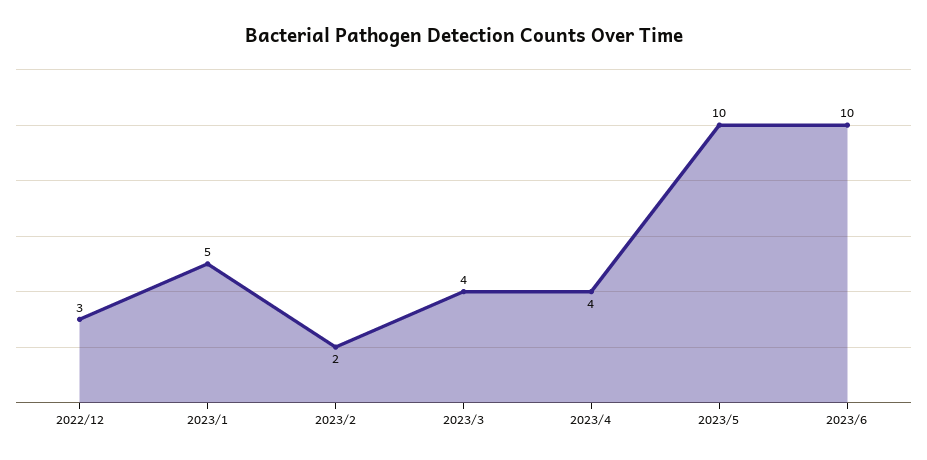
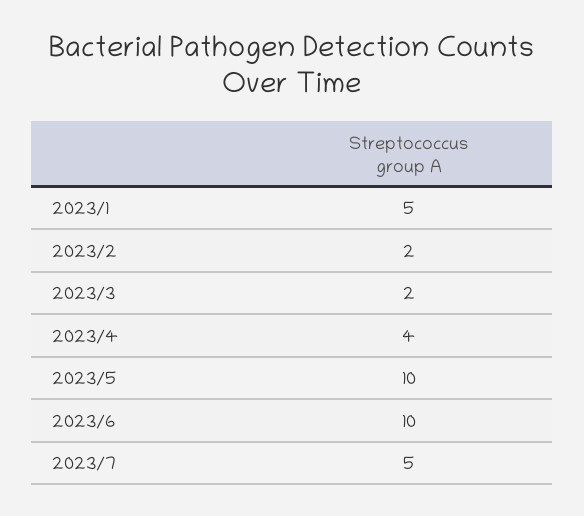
2022/12: 3 -> none
2023/3: 4 -> 2
2023/7: none -> 5

